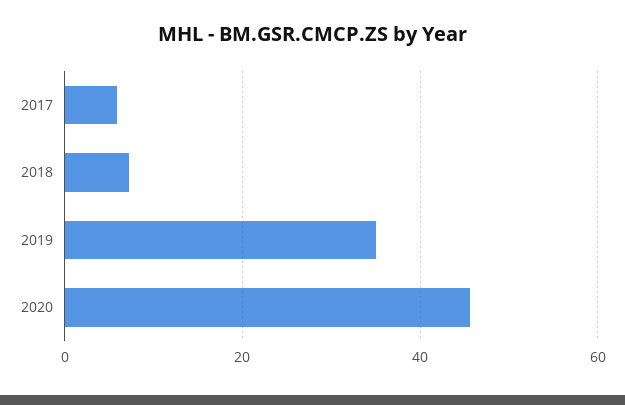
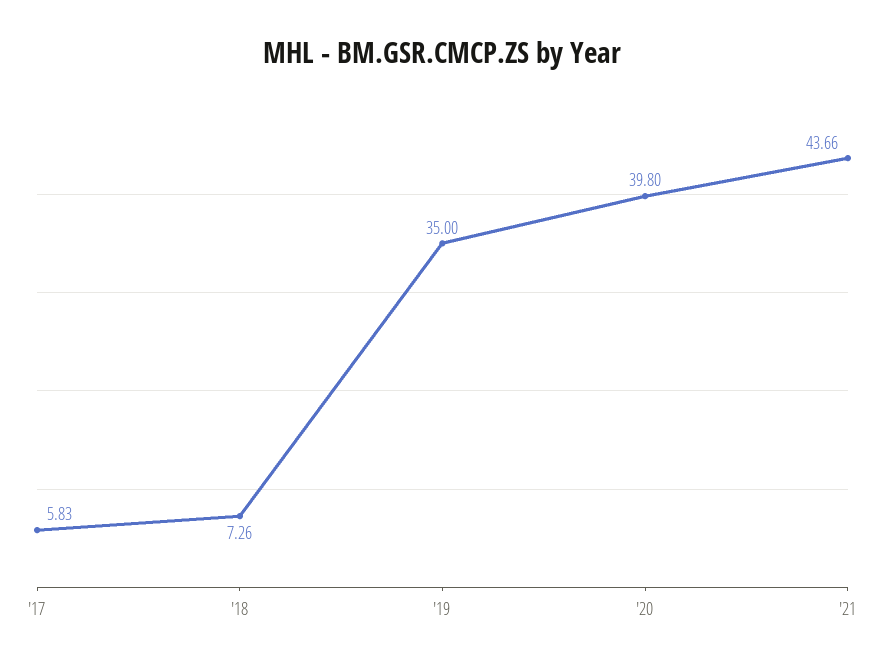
2020: 46 -> 39.8
'21: none -> 43.66

